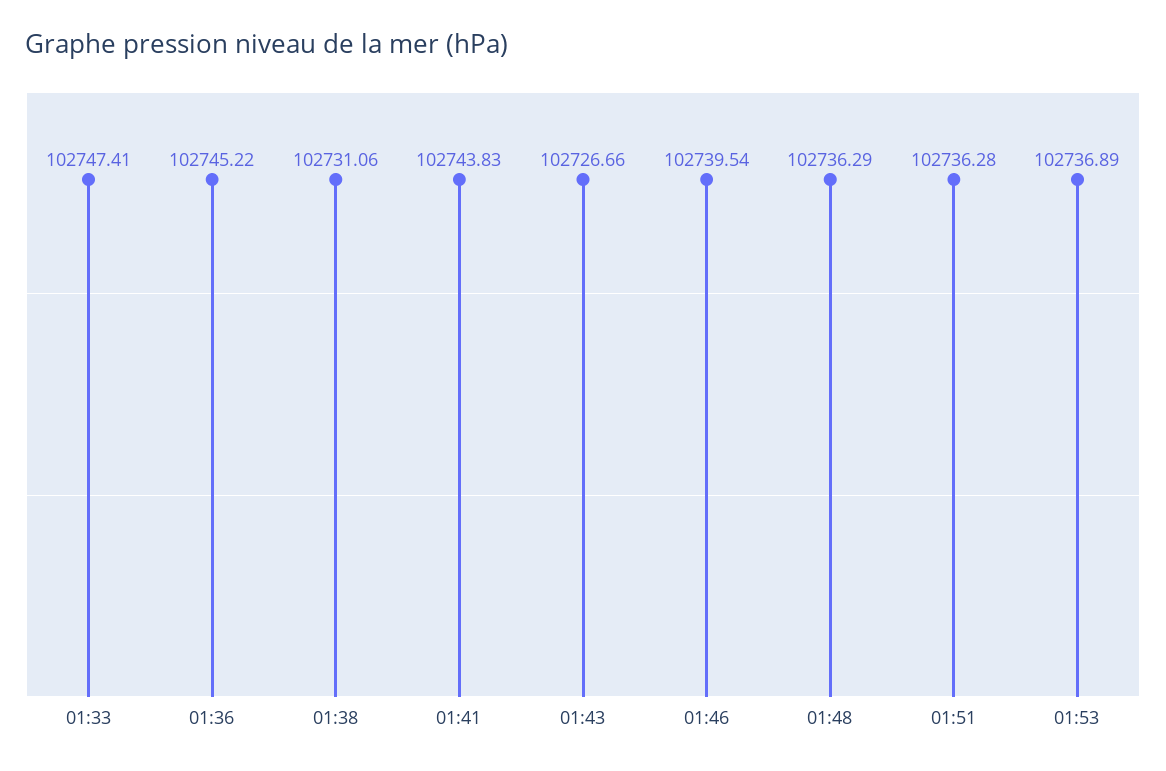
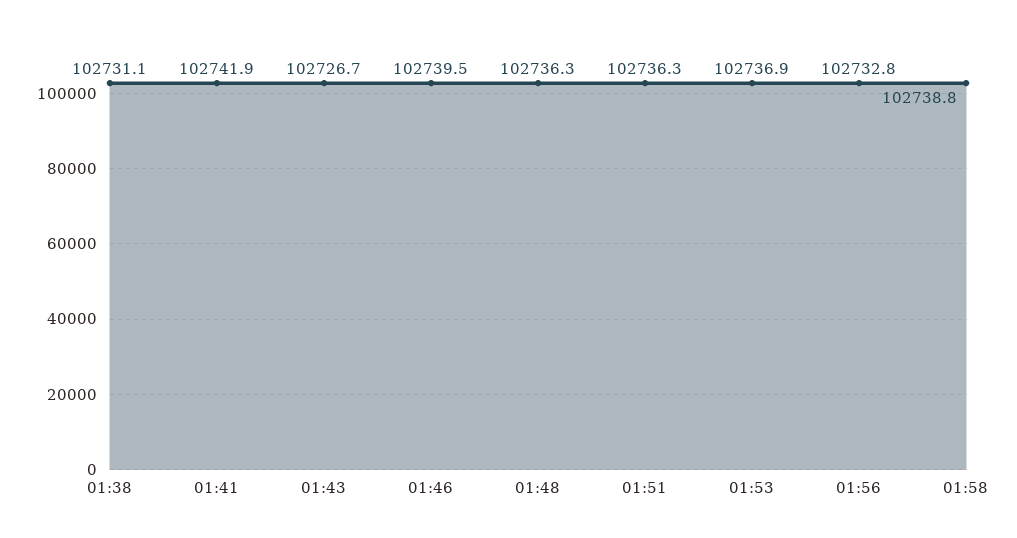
01:33: 102747.41 -> none
01:36: 102745.22 -> none
01:41: 102743.83 -> 102741.9
01:56: none -> 102732.8
01:58: none -> 102738.8

